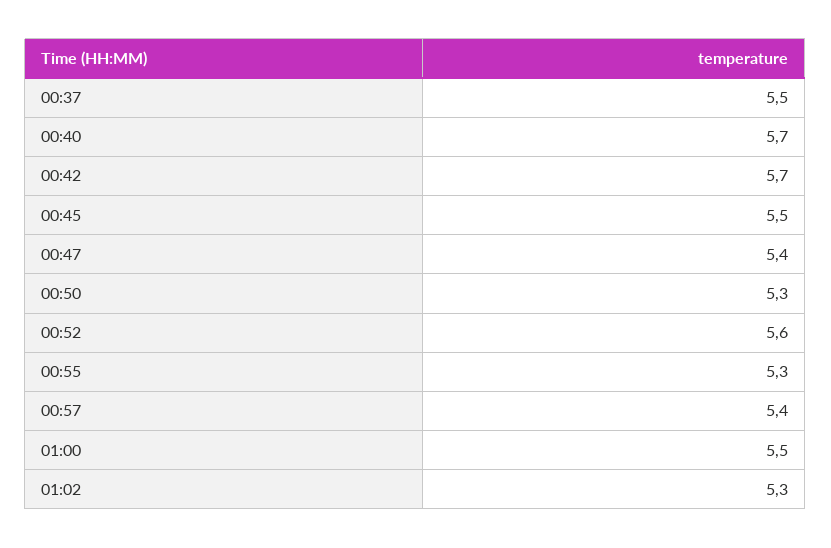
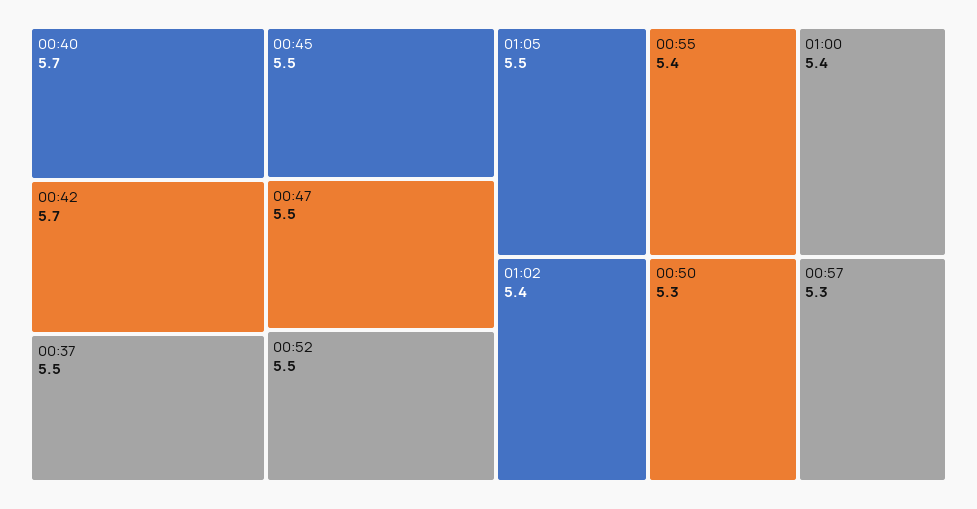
00:47: 5.4 -> 5.5
00:52: 5.6 -> 5.5
00:55: 5.3 -> 5.4
00:57: 5.4 -> 5.3
01:00: 5.5 -> 5.4
01:02: 5.3 -> 5.4
01:05: none -> 5.5

